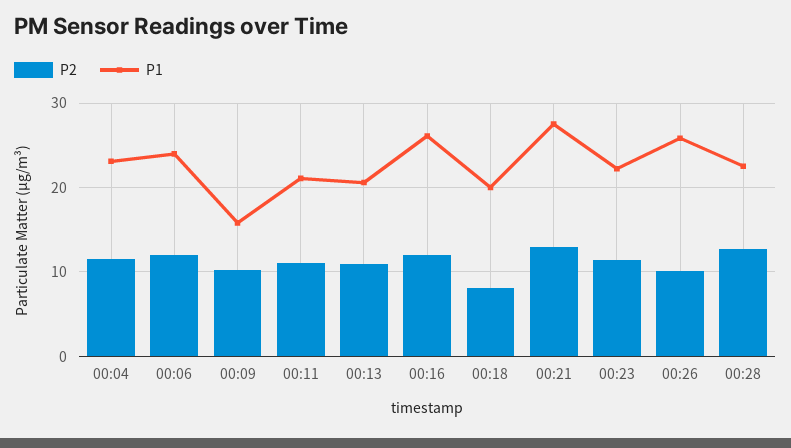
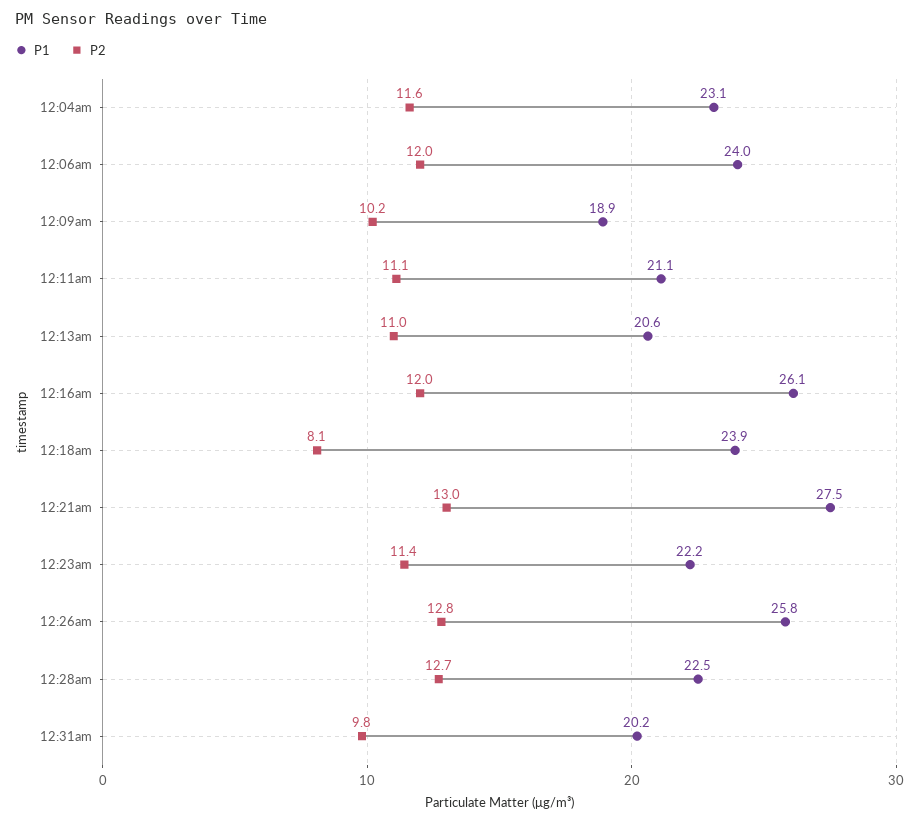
P1, 00:09: 16 -> 18.9
P1, 00:18: 20 -> 23.9
P2, 00:26: 10 -> 12.8
P1, 12:31am: none -> 20.2
P2, 12:31am: none -> 9.8

